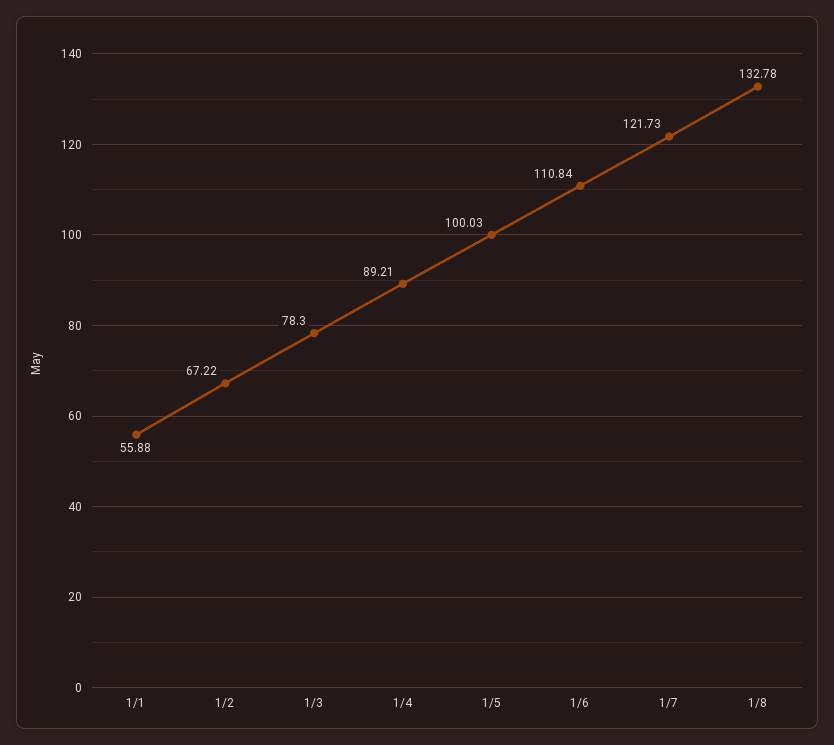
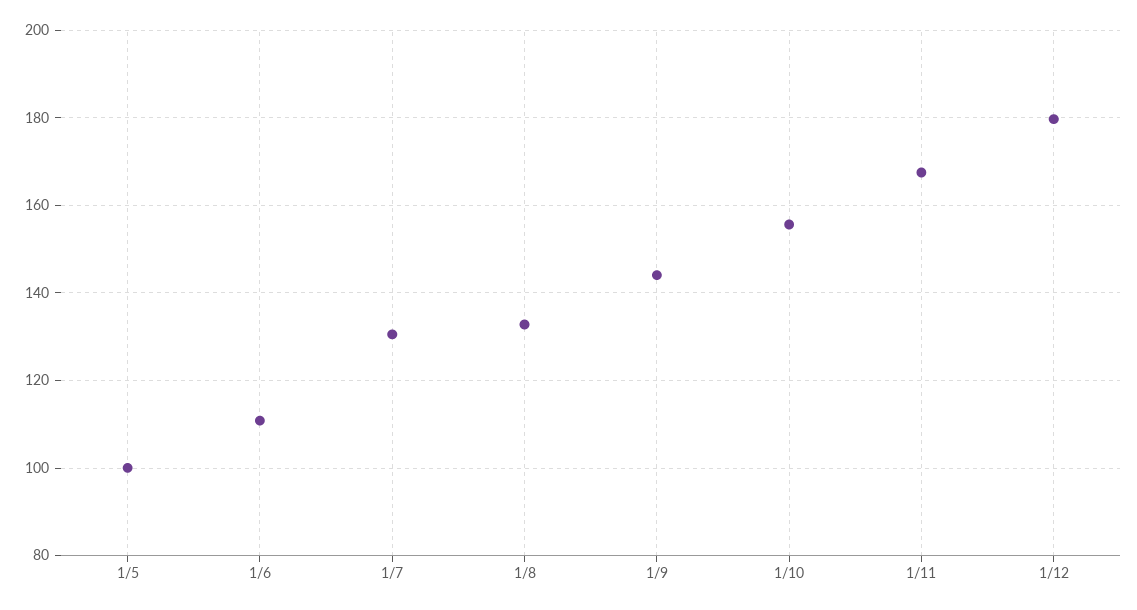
1/1: 55.88 -> none
1/2: 67.22 -> none
1/3: 78.3 -> none
1/4: 89.21 -> none
1/7: 121.73 -> 130
1/9: none -> 144
1/10: none -> 156
1/11: none -> 168
1/12: none -> 180

